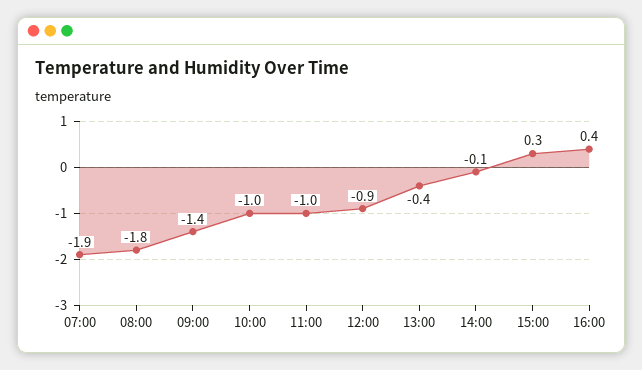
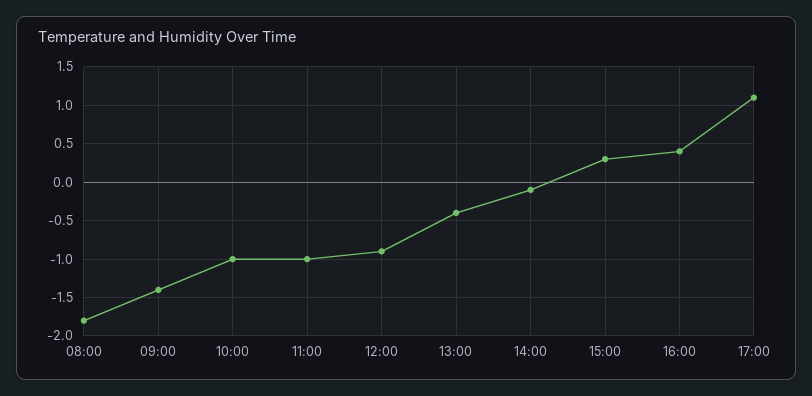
07:00: -1.9 -> none
17:00: none -> 1.1

